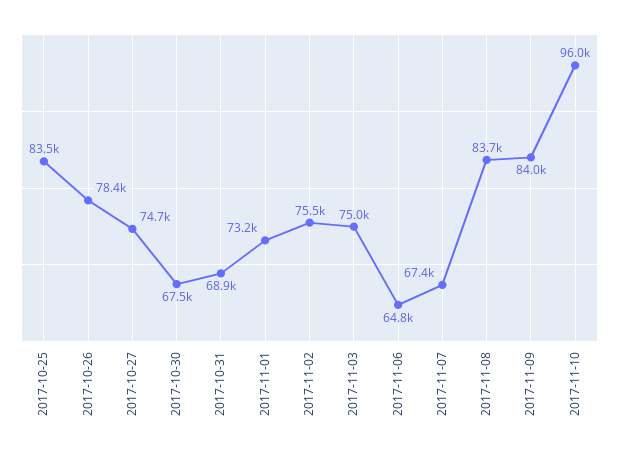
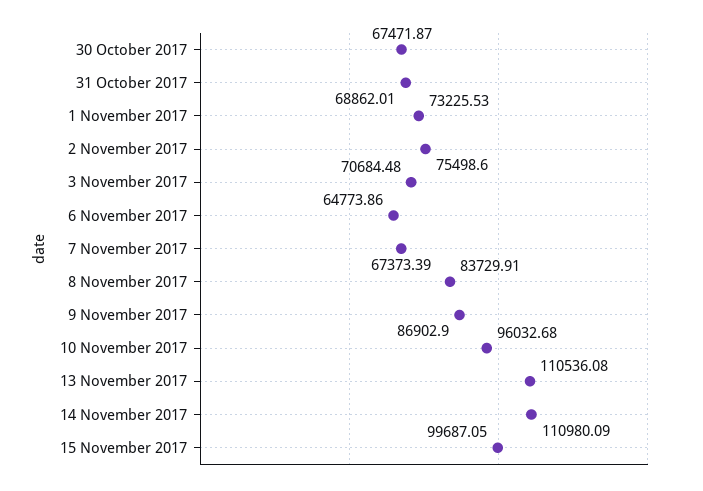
2017-10-25: 83500 -> none
2017-10-26: 78400 -> none
2017-10-27: 74700 -> none
2017-11-03: 75000 -> 70684.48
2017-11-09: 84000 -> 86902.9
13 November 2017: none -> 110536.08
14 November 2017: none -> 110980.09
15 November 2017: none -> 99687.05

